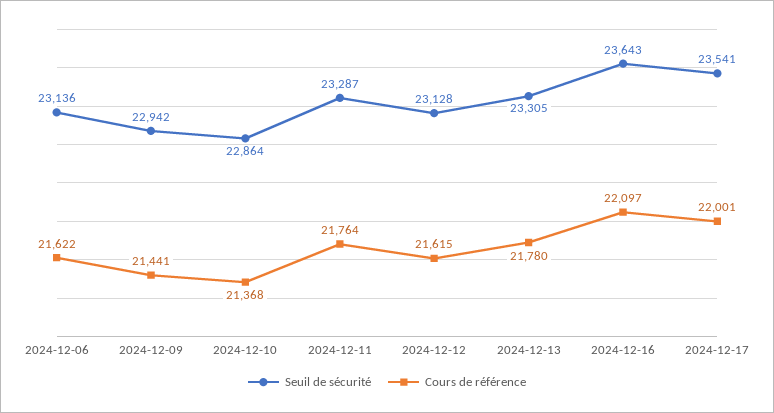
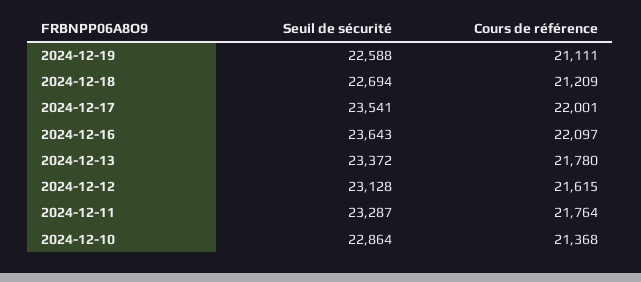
Seuil de sécurité, 2024-12-06: 23136 -> none
Cours de référence, 2024-12-06: 21622 -> none
Seuil de sécurité, 2024-12-09: 22942 -> none
Cours de référence, 2024-12-09: 21441 -> none
Seuil de sécurité, 2024-12-13: 23305 -> 23372
Seuil de sécurité, 2024-12-19: none -> 22588
Cours de référence, 2024-12-19: none -> 21111
Seuil de sécurité, 2024-12-18: none -> 22694
Cours de référence, 2024-12-18: none -> 21209

